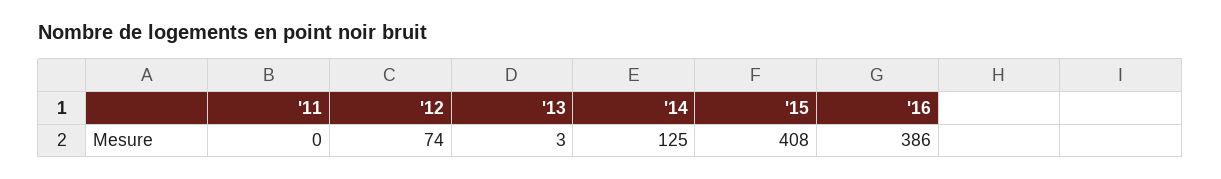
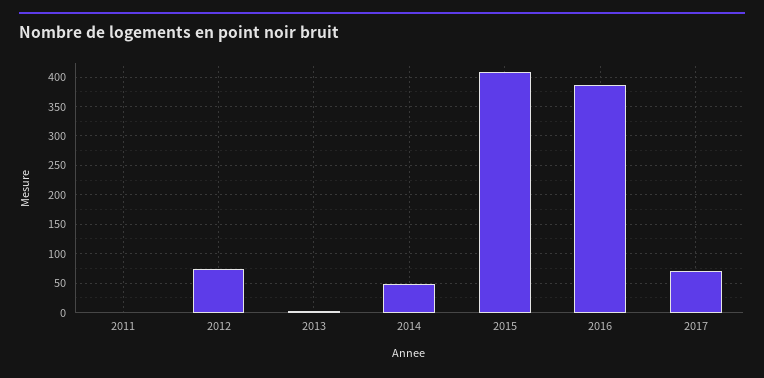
'14: 125 -> 50
2017: none -> 75

